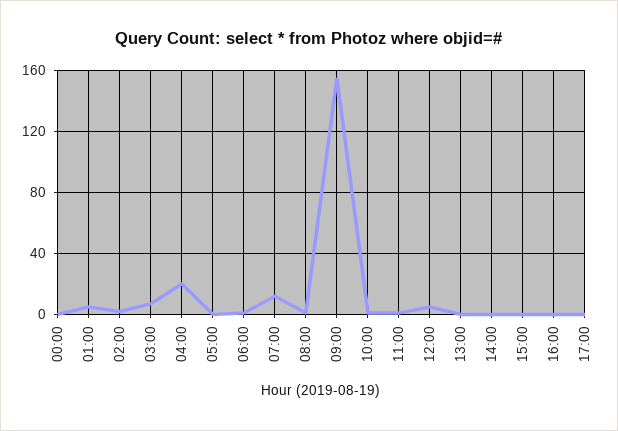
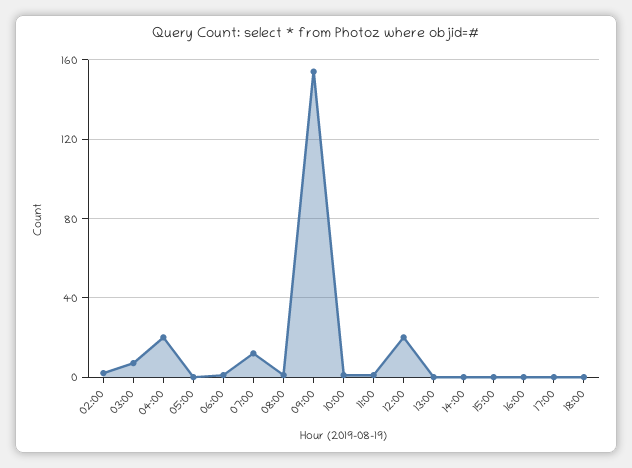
00:00: 0 -> none
01:00: 5 -> none
12:00: 5 -> 20
18:00: none -> 0

